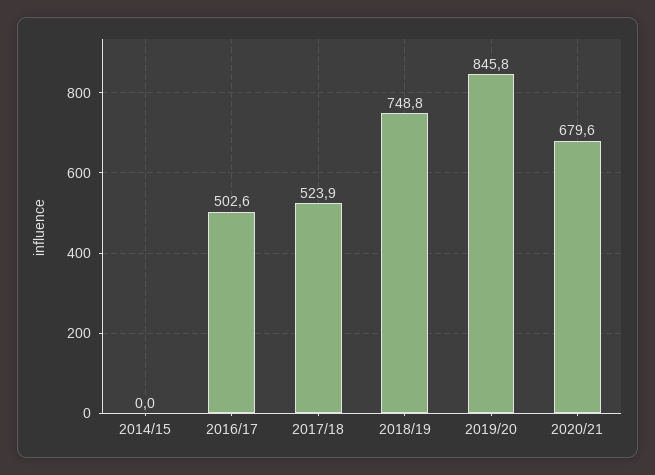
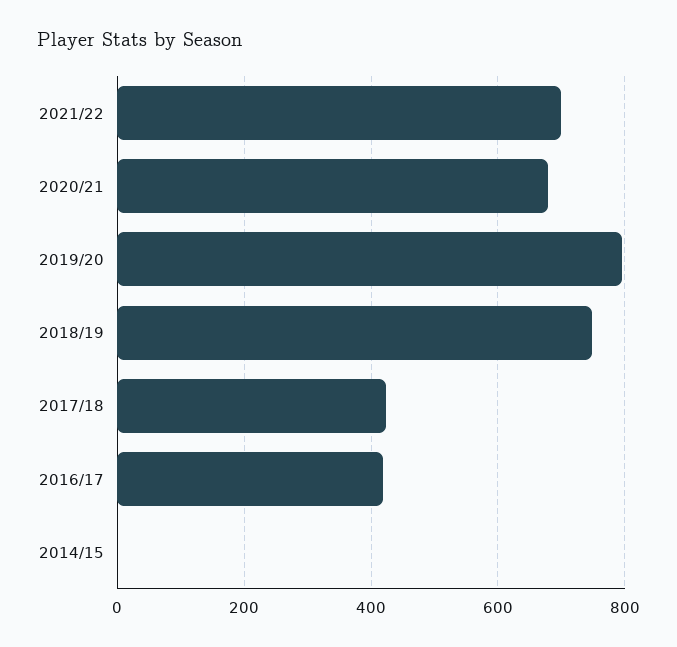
2016/17: 502.6 -> 420
2017/18: 523.9 -> 420
2019/20: 845.8 -> 800
2021/22: none -> 700

